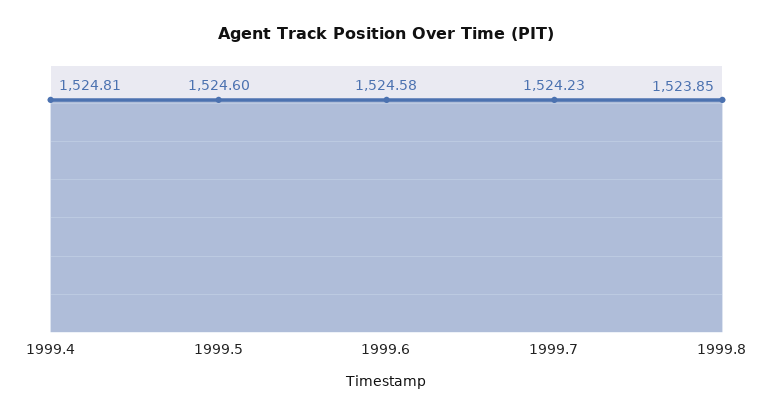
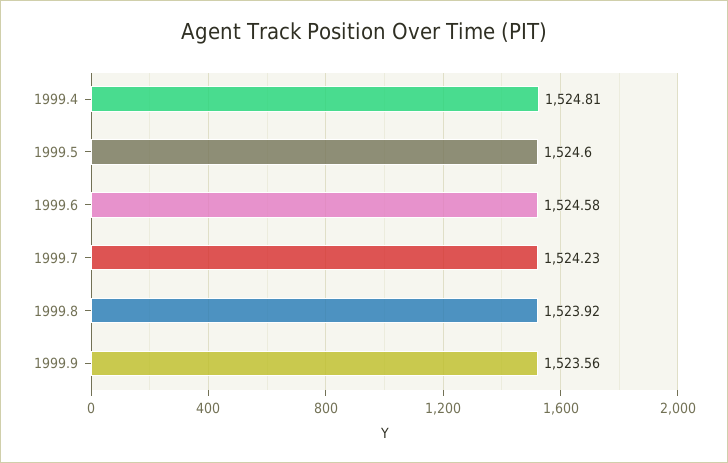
1999.8: 1523.85 -> 1523.92
1999.9: none -> 1523.56

